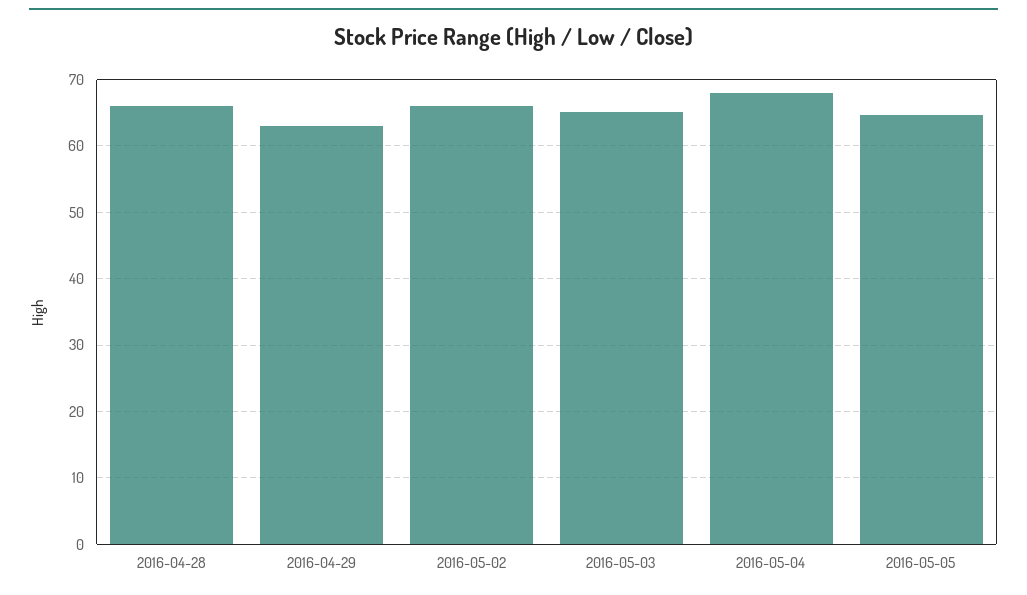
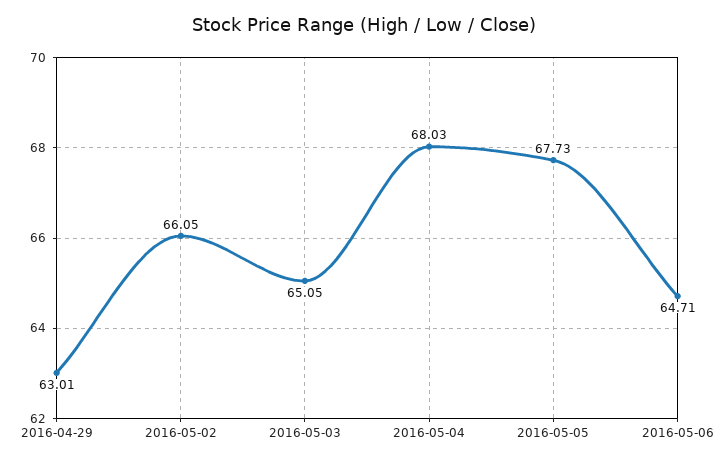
2016-04-28: 66 -> none
2016-05-05: 65 -> 67.73
2016-05-06: none -> 64.71

